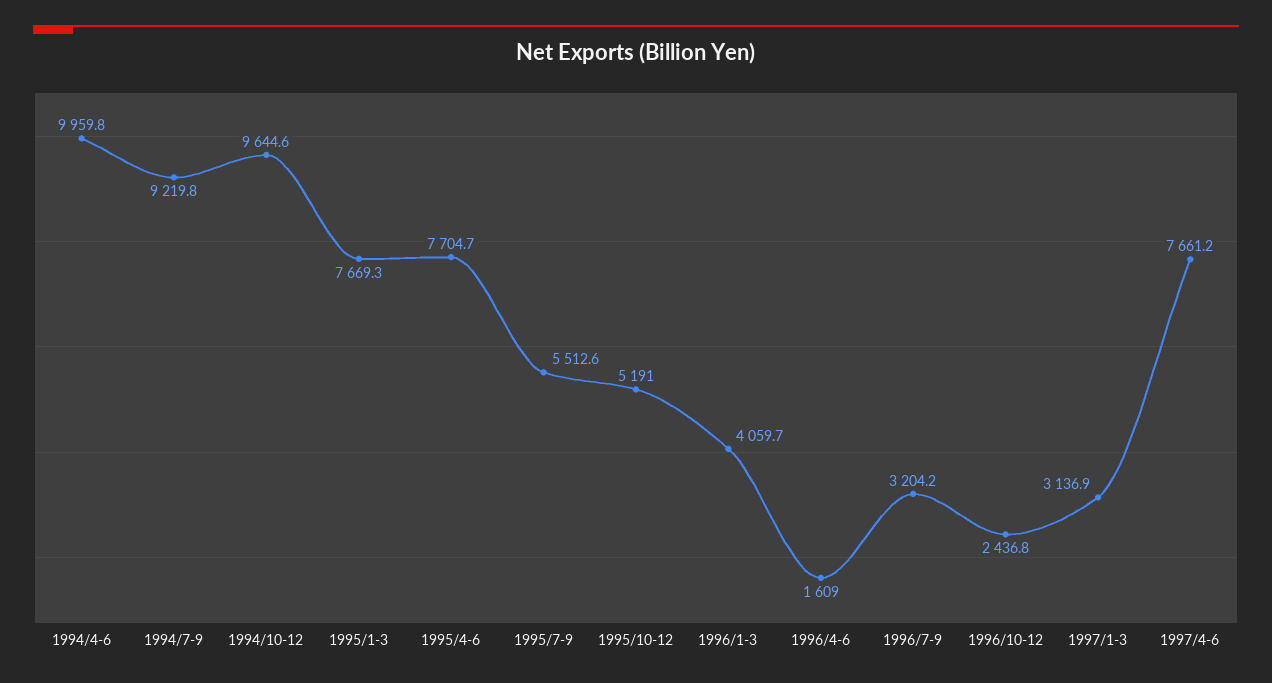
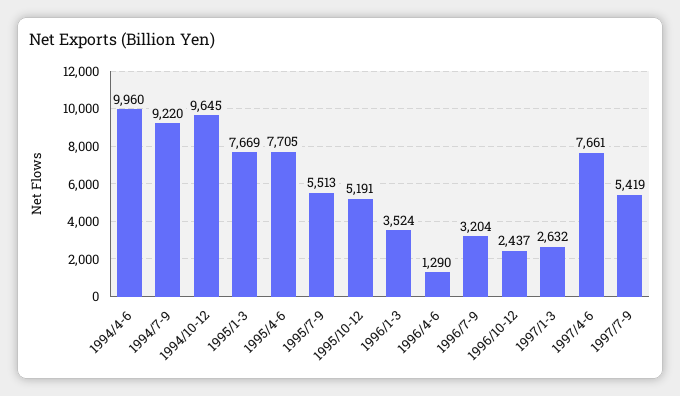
1996/1-3: 4059.7 -> 3524
1996/4-6: 1609 -> 1290
1997/1-3: 3136.9 -> 2632
1997/7-9: none -> 5419

